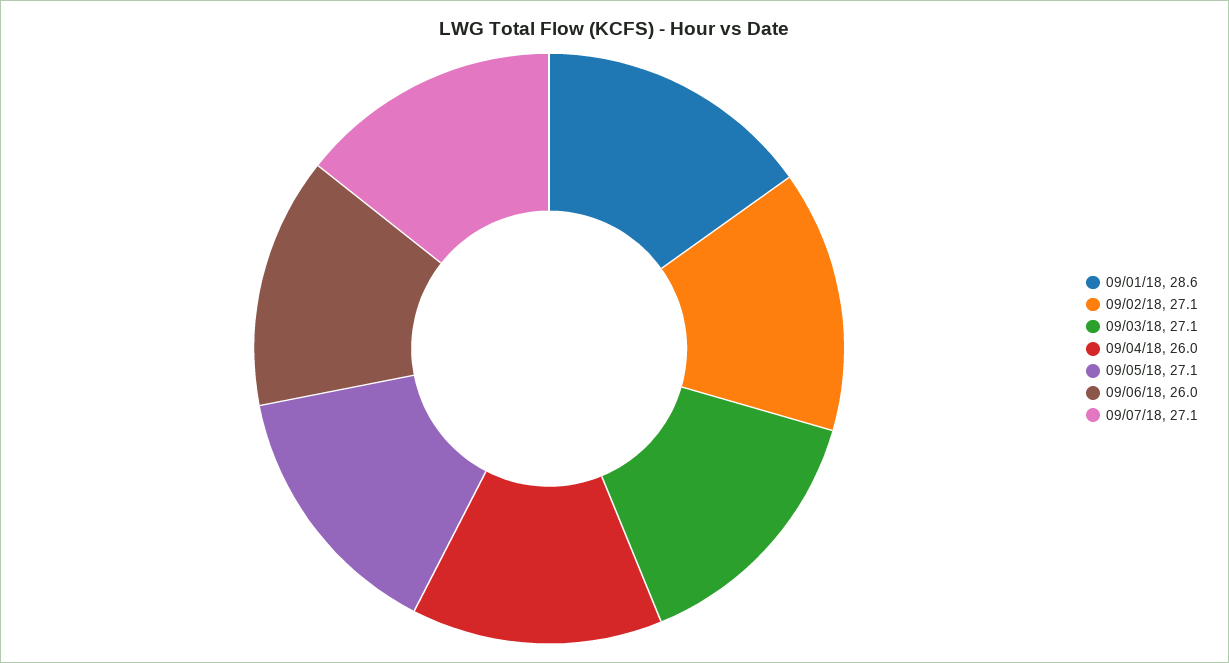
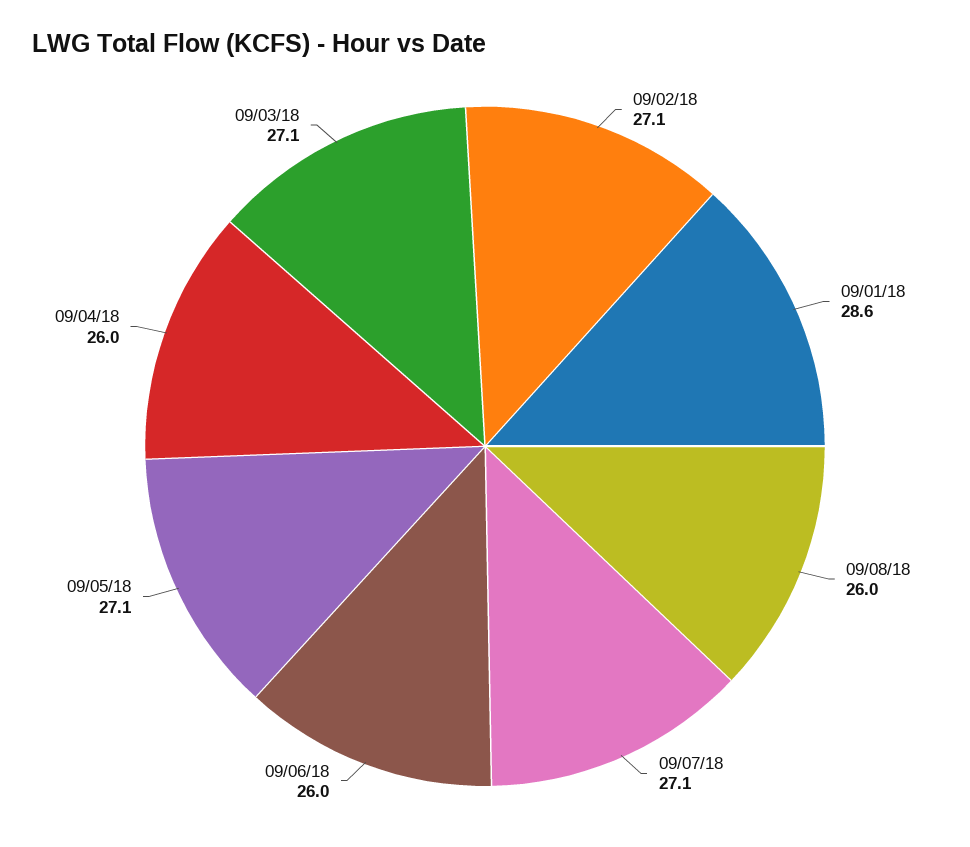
09/08/18: none -> 26

